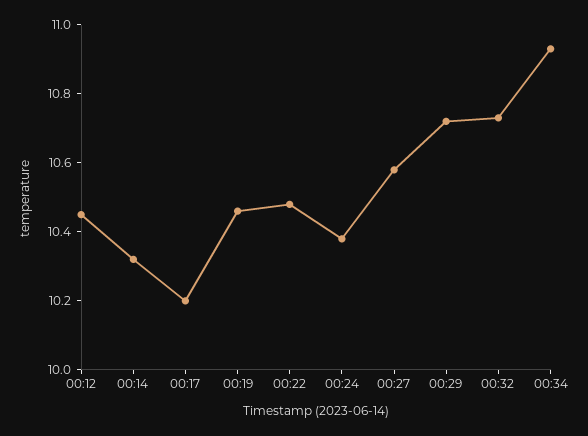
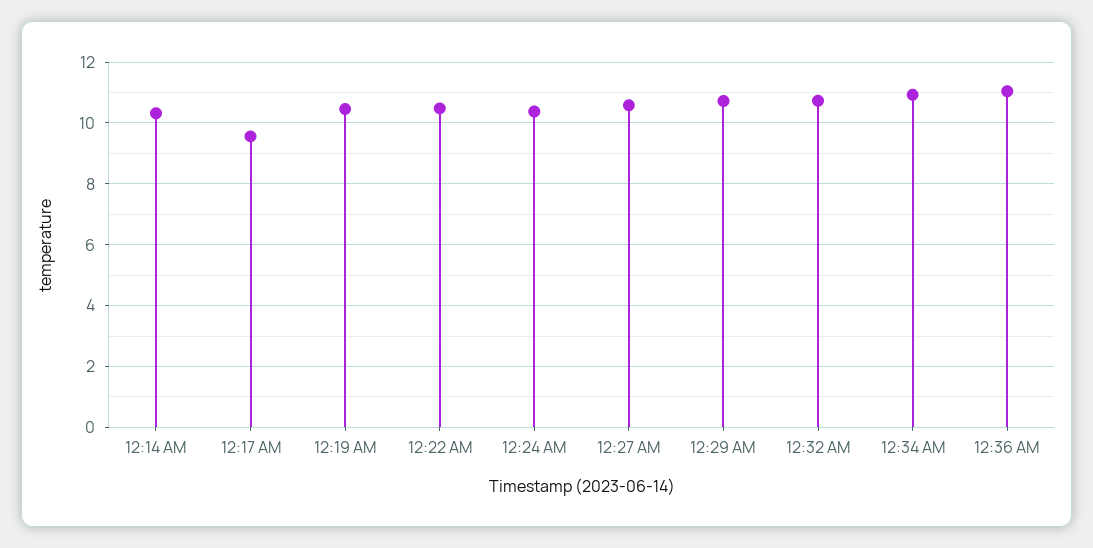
00:12: 10.45 -> none
00:17: 10.2 -> 9.6
12:36 AM: none -> 11

